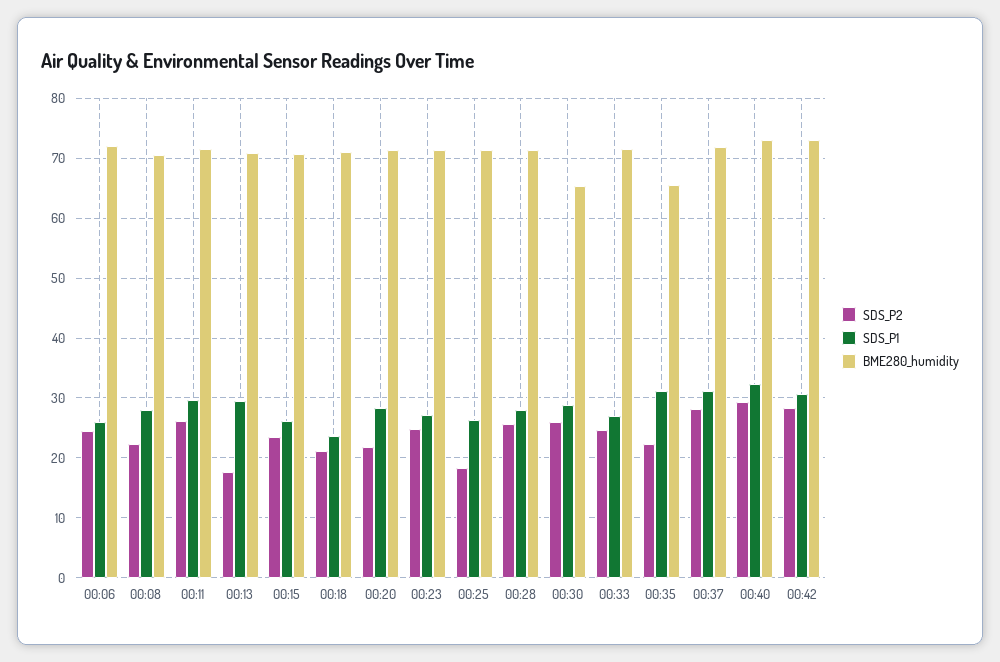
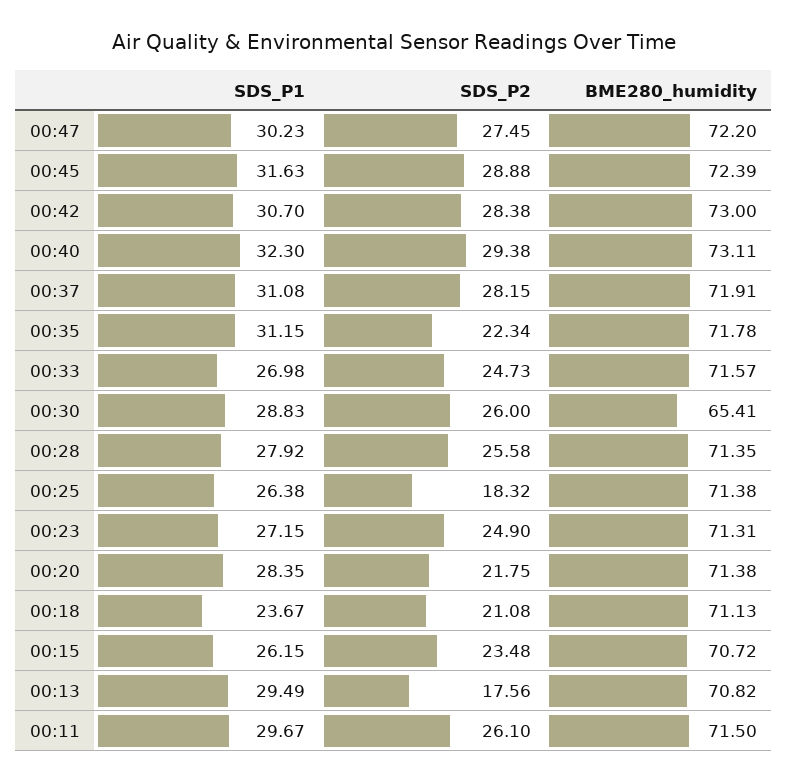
SDS_P2, 00:06: 24 -> none
SDS_P1, 00:06: 26 -> none
BME280_humidity, 00:06: 72 -> none
SDS_P2, 00:08: 22 -> none
SDS_P1, 00:08: 28 -> none
BME280_humidity, 00:08: 70 -> none
BME280_humidity, 00:35: 66 -> 71.78
SDS_P1, 00:47: none -> 30.23
SDS_P2, 00:47: none -> 27.45
BME280_humidity, 00:47: none -> 72.2
SDS_P1, 00:45: none -> 31.63
SDS_P2, 00:45: none -> 28.88
BME280_humidity, 00:45: none -> 72.39

